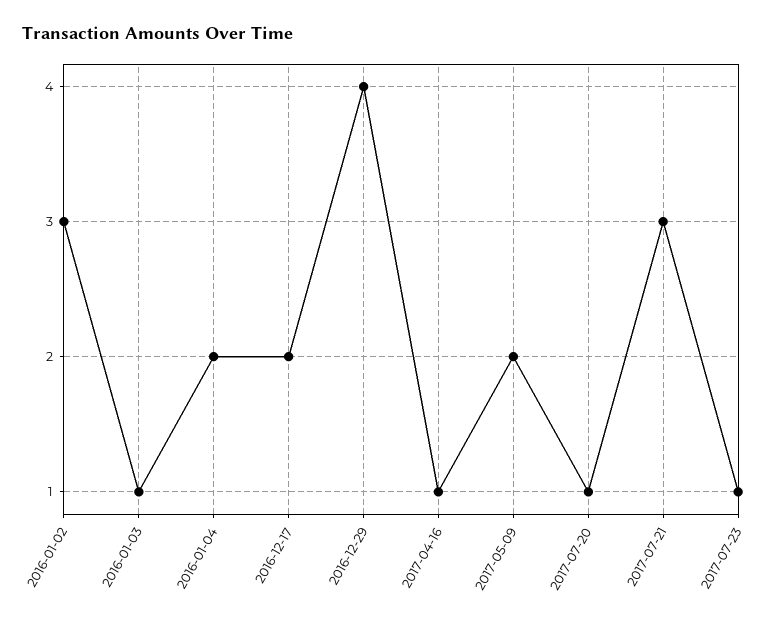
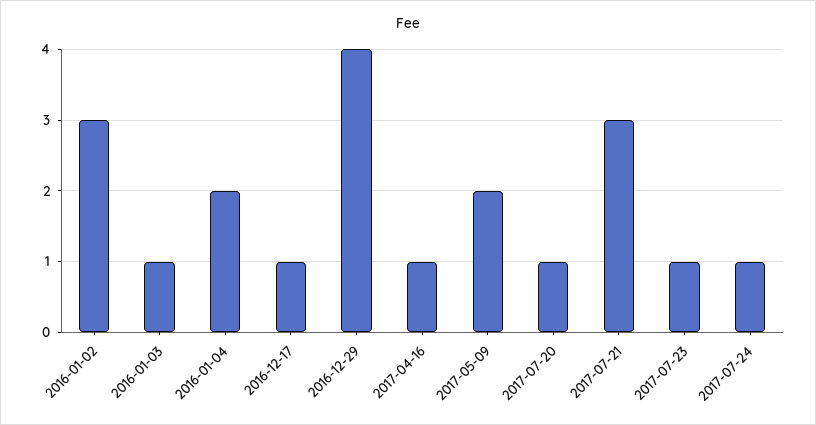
2016-12-17: 2 -> 1
2017-07-24: none -> 1

